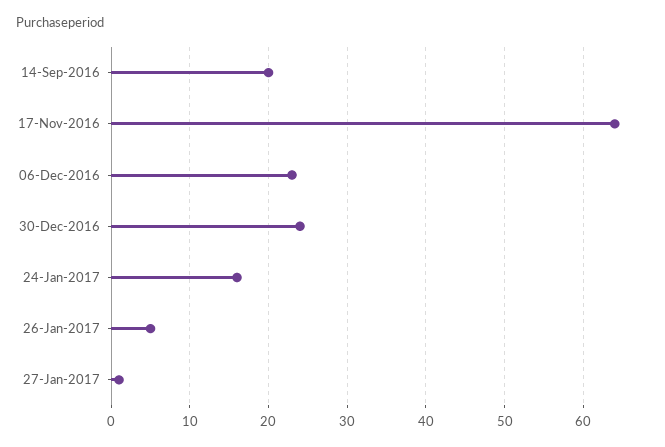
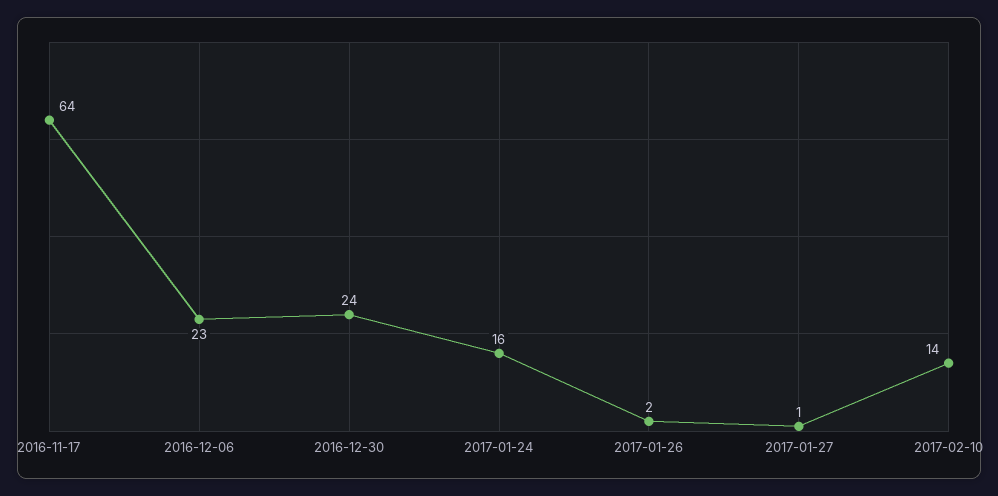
14-Sep-2016: 20 -> none
26-Jan-2017: 5 -> 2
2017-02-10: none -> 14

